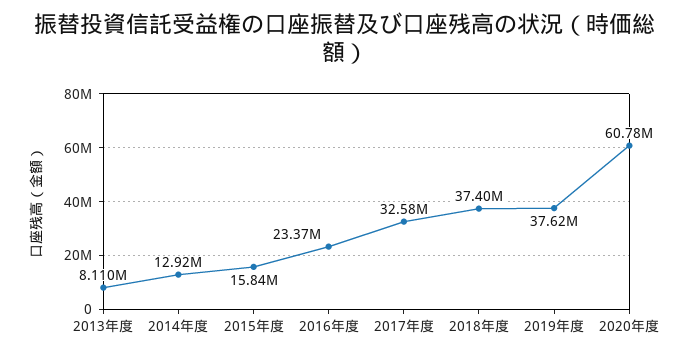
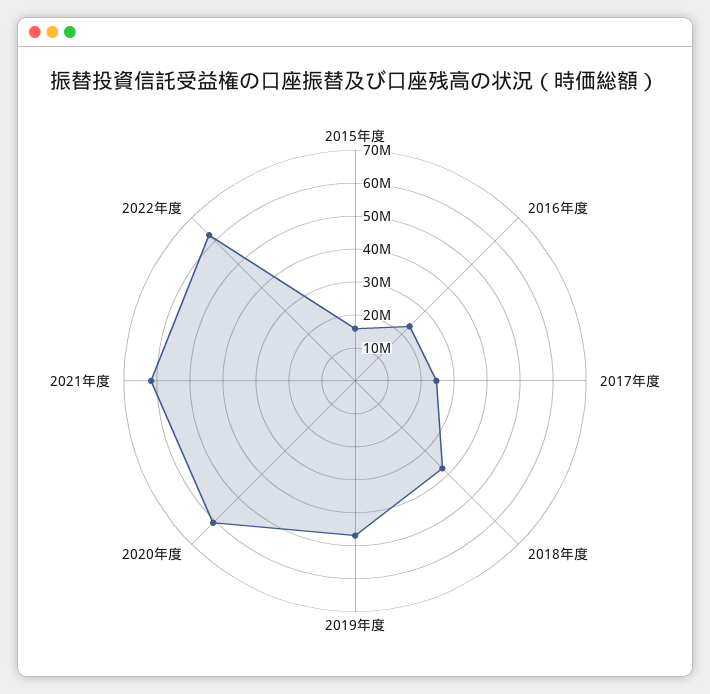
2013年度: 8110000 -> none
2014年度: 12920000 -> none
2017年度: 32580000 -> 25000000
2019年度: 37620000 -> 47500000
2021年度: none -> 62500000
2022年度: none -> 62500000

